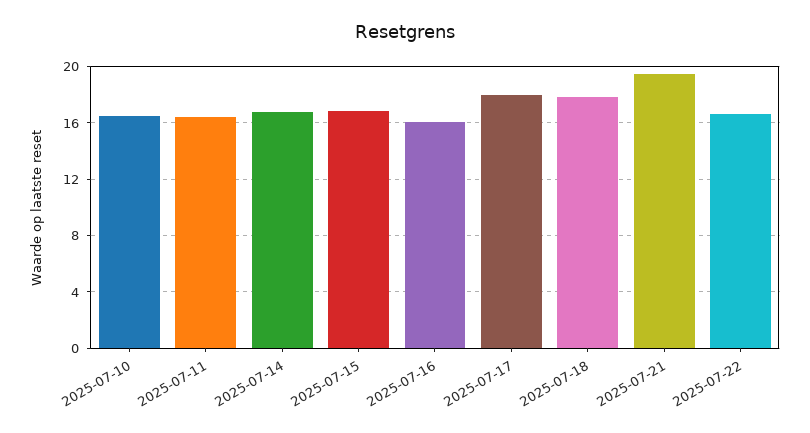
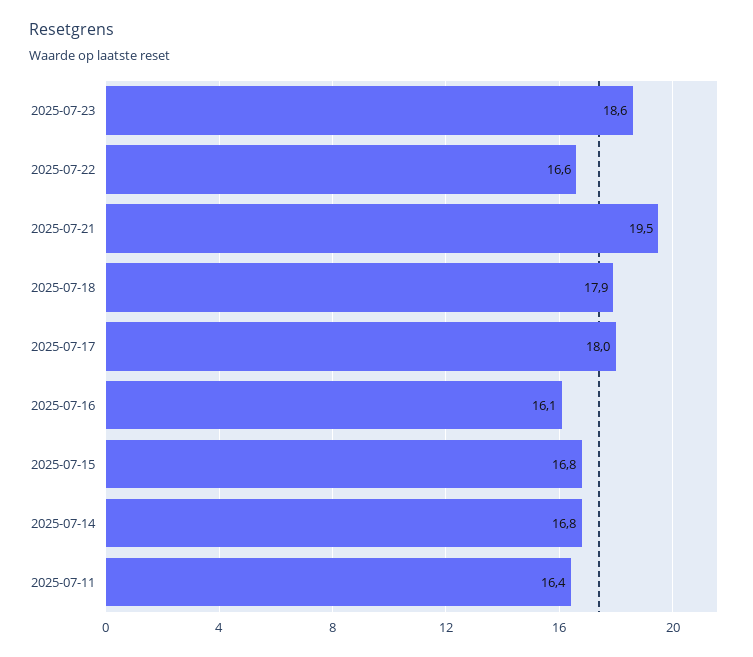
2025-07-10: 16.5 -> none
2025-07-23: none -> 18.6

